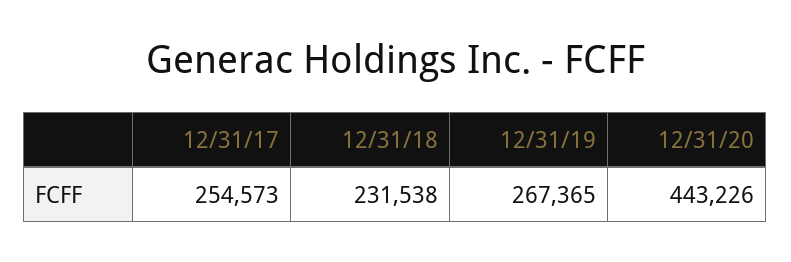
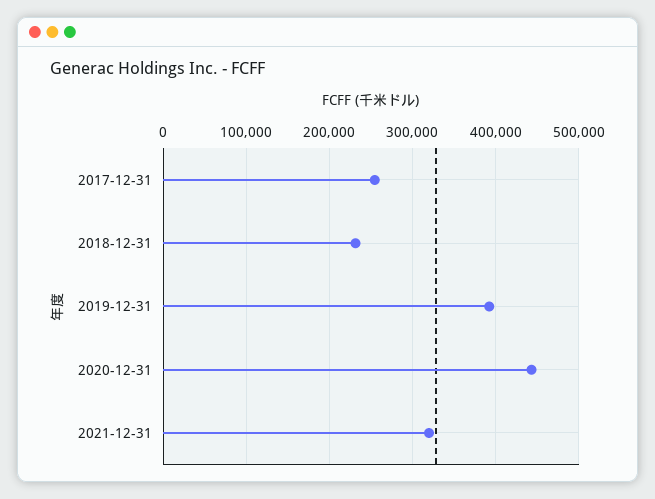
12/31/19: 267365 -> 390000
2021-12-31: none -> 320000

